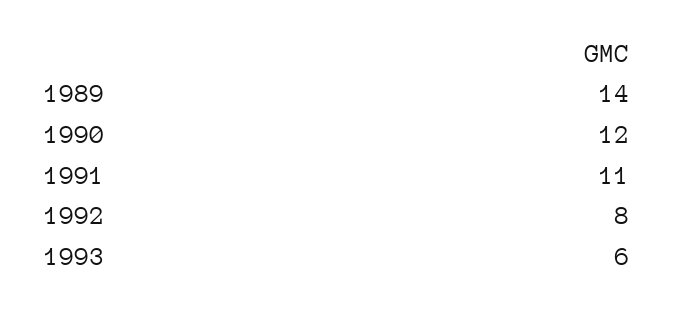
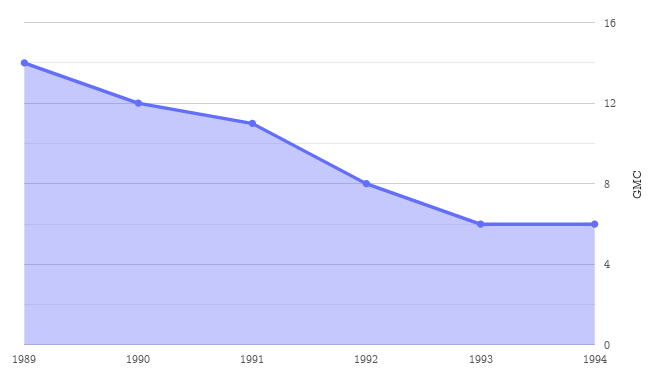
1994: none -> 6

